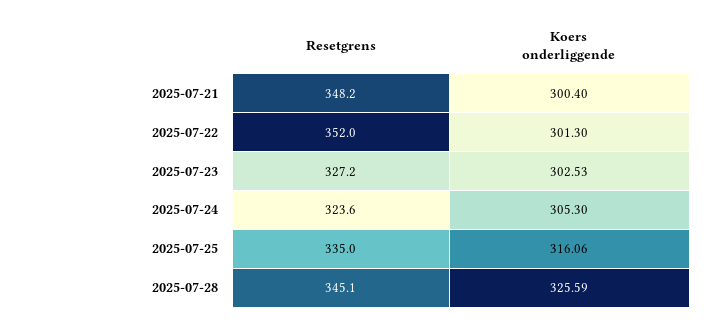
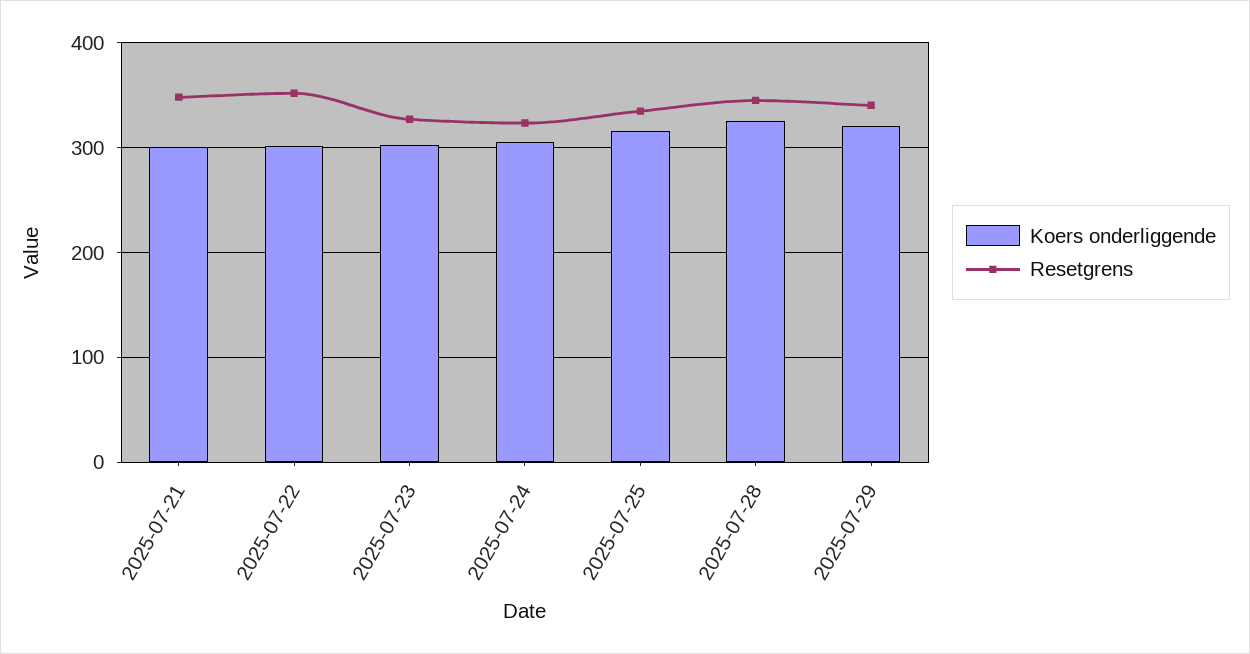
Koers onderliggende, 2025-07-29: none -> 320
Resetgrens, 2025-07-29: none -> 340

